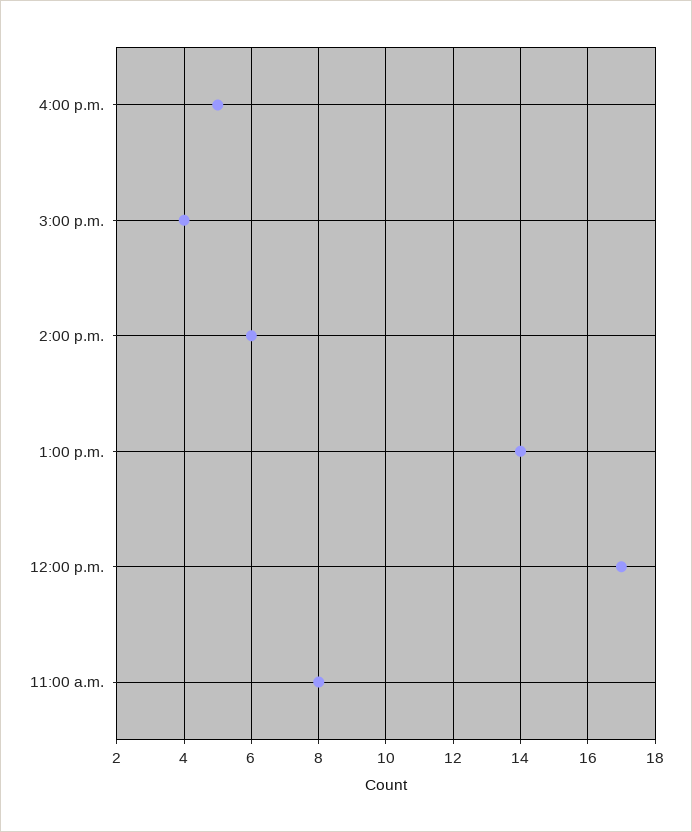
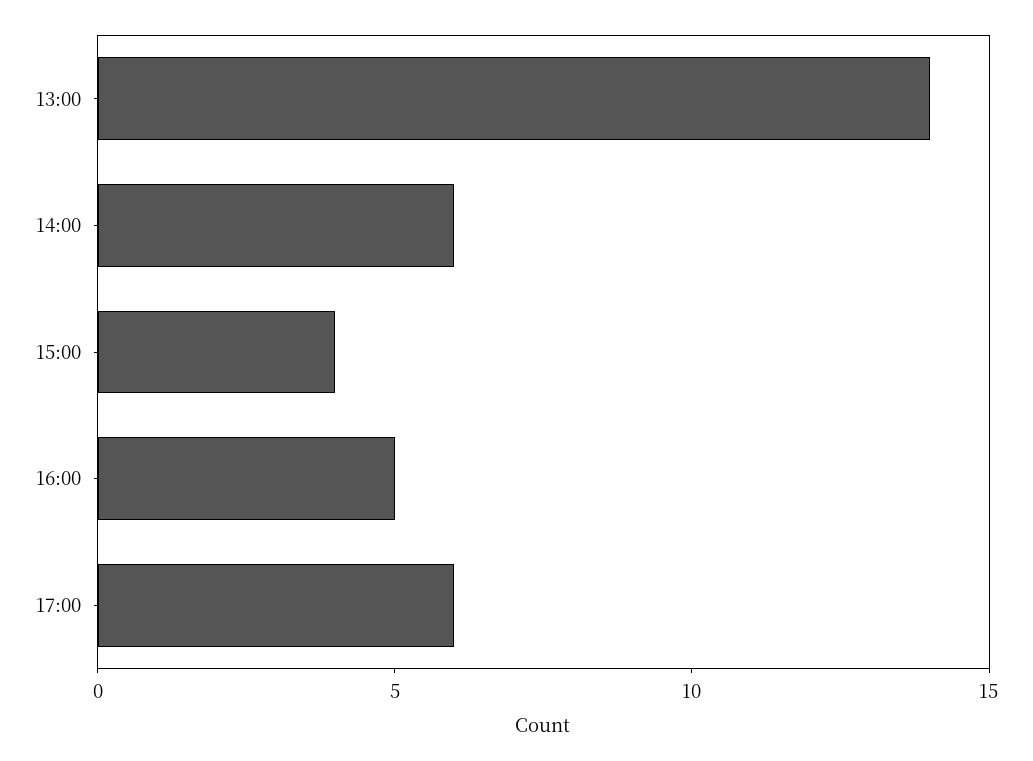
12:00 p.m.: 17 -> none
11:00 a.m.: 8 -> none
17:00: none -> 6

